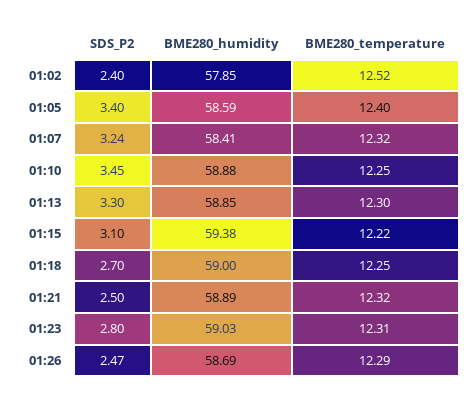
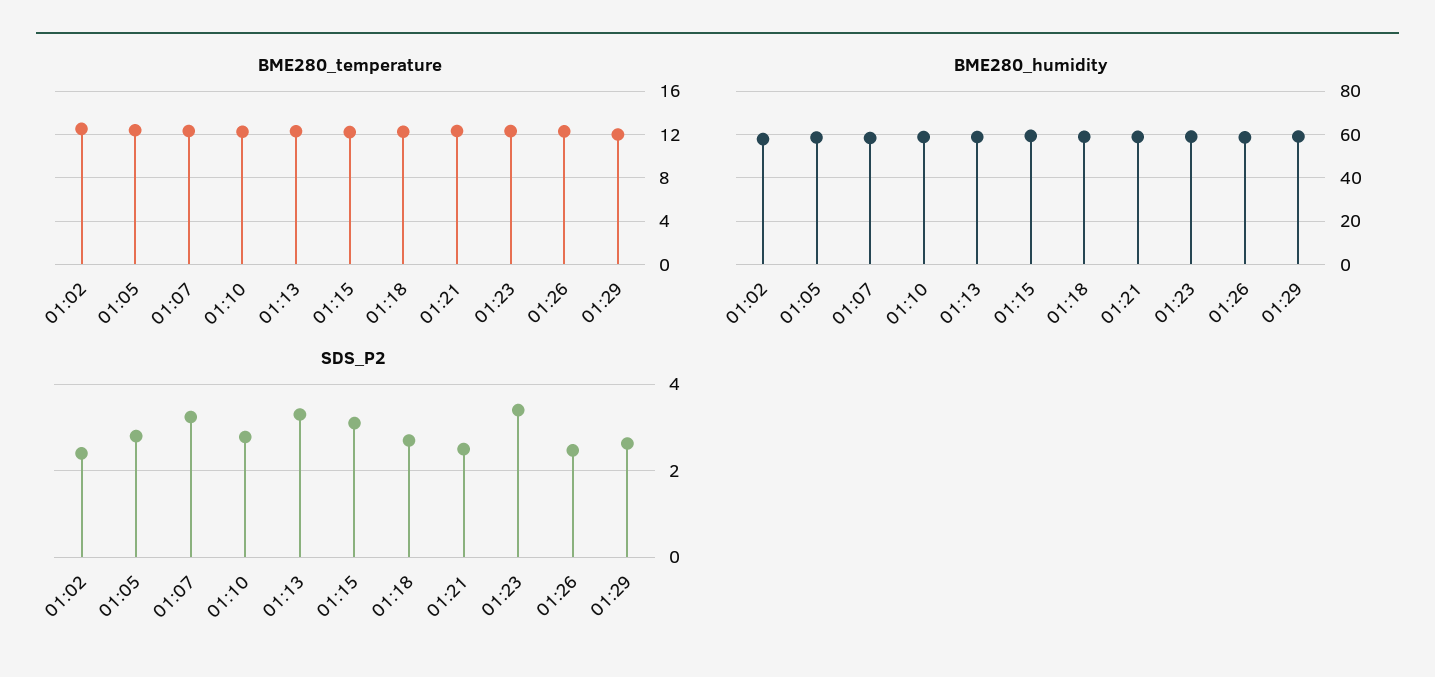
SDS_P2, 01:05: 3.4 -> 2.8
SDS_P2, 01:10: 3.45 -> 2.8
SDS_P2, 01:23: 2.8 -> 3.4
BME280_temperature, 01:29: none -> 12
BME280_humidity, 01:29: none -> 60
SDS_P2, 01:29: none -> 2.6

